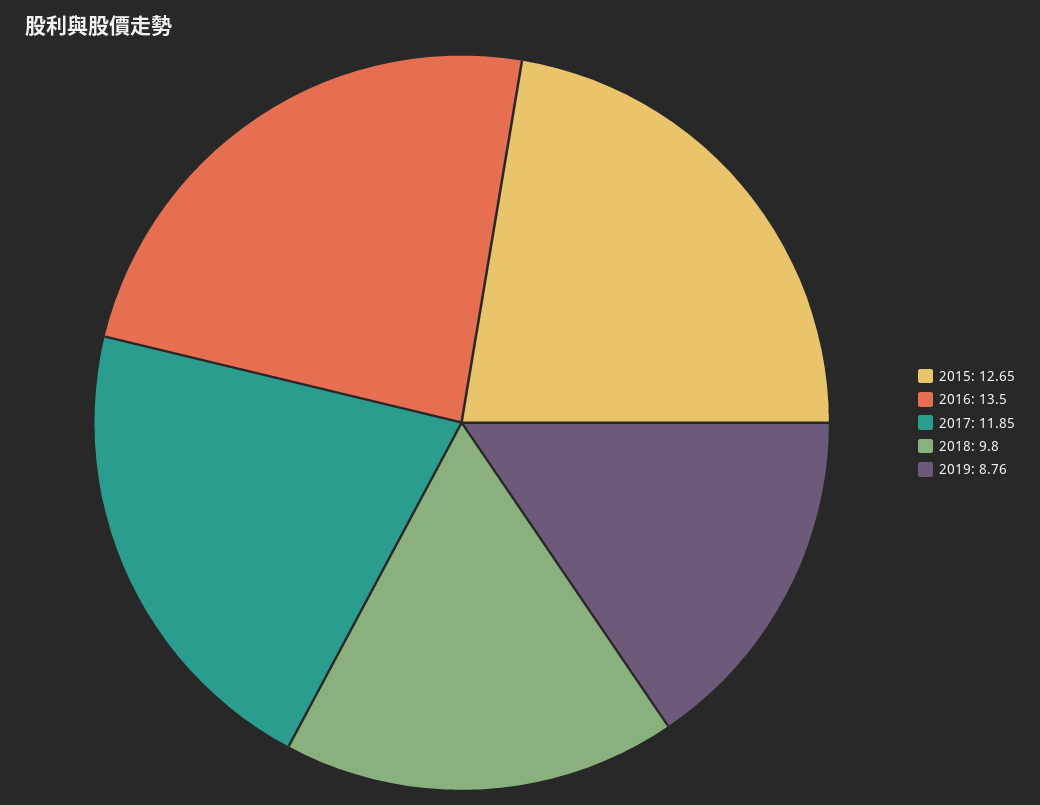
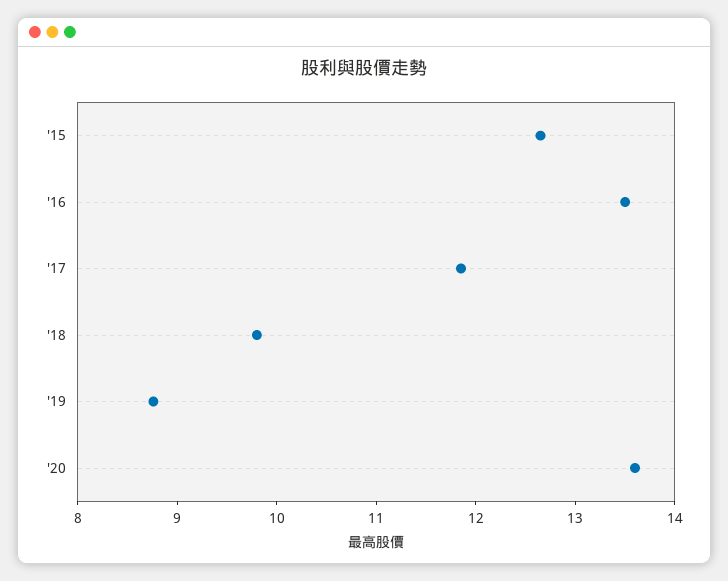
'20: none -> 13.6

